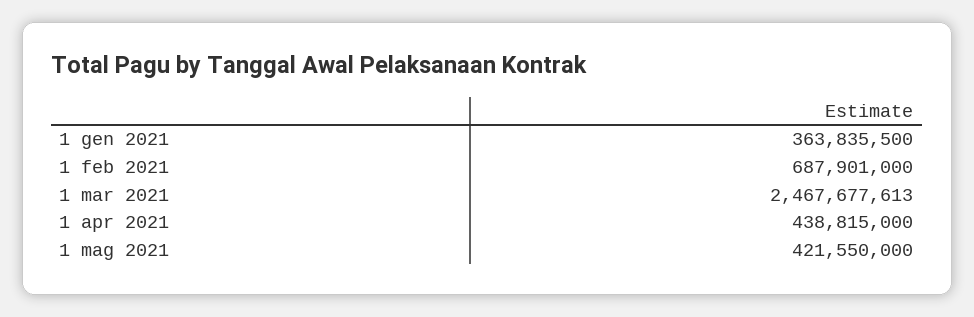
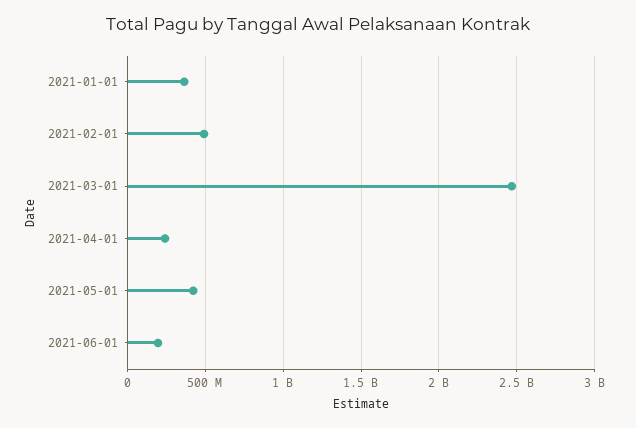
1 feb 2021: 687901000 -> 500000000
1 apr 2021: 438815000 -> 250000000
2021-06-01: none -> 200000000

